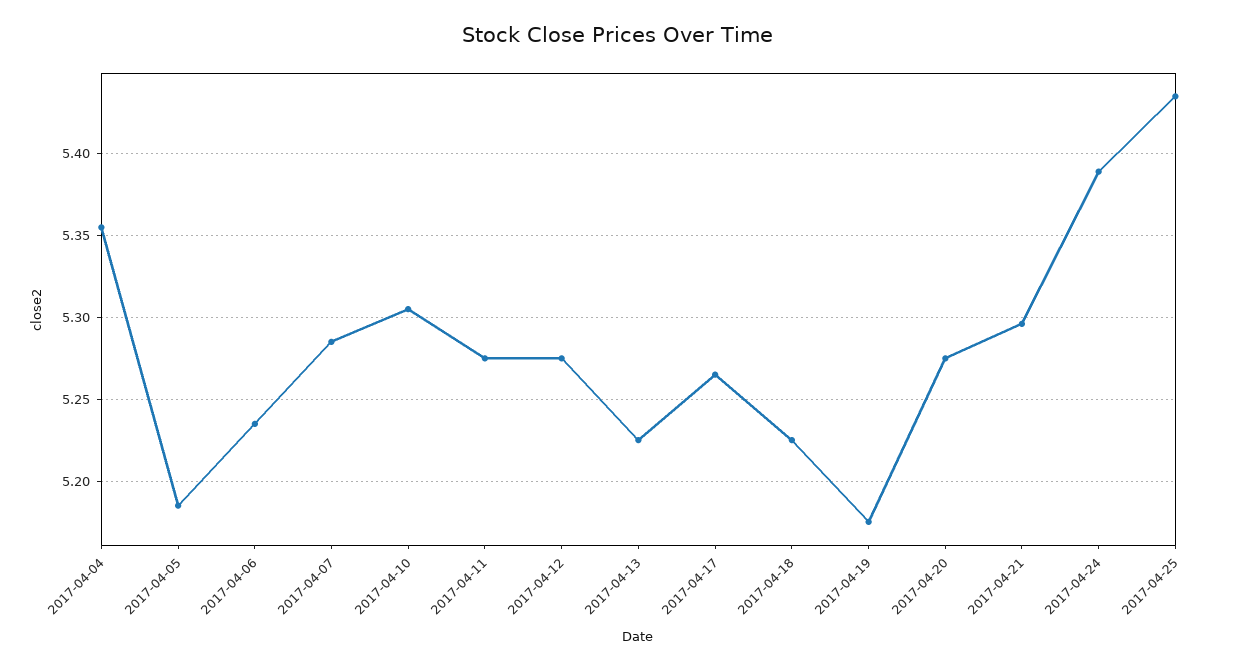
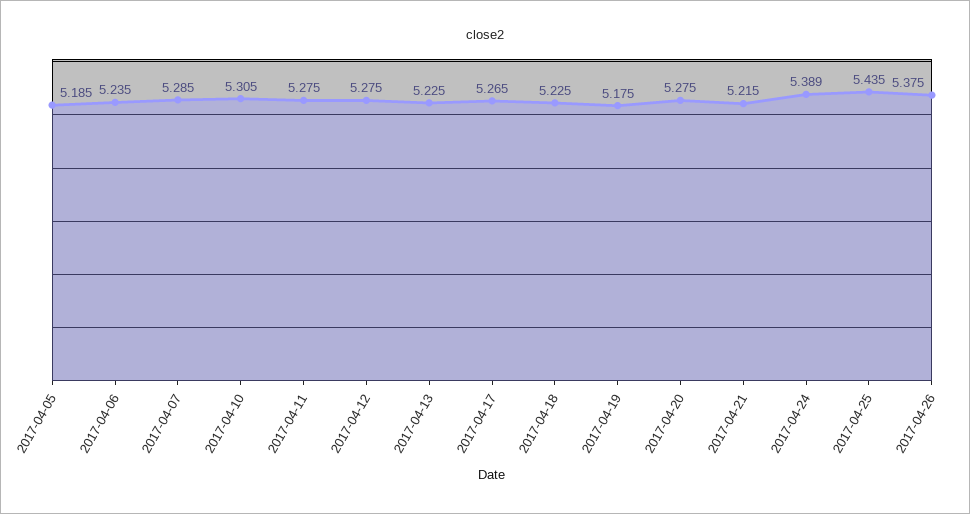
2017-04-04: 5.355 -> none
2017-04-21: 5.295 -> 5.215
2017-04-26: none -> 5.375

